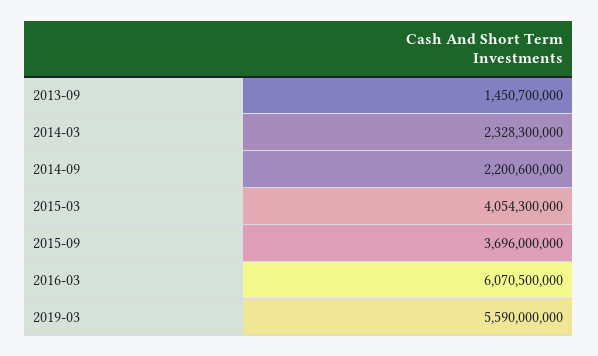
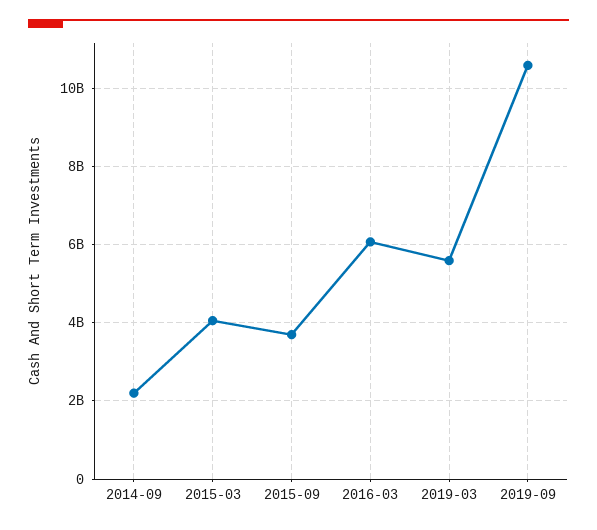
2013-09: 1450700000 -> none
2014-03: 2328300000 -> none
2019-09: none -> 10600000000

